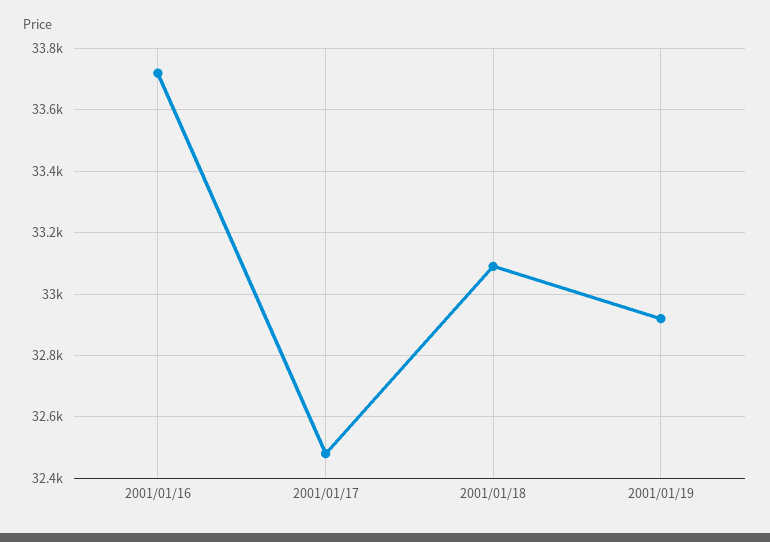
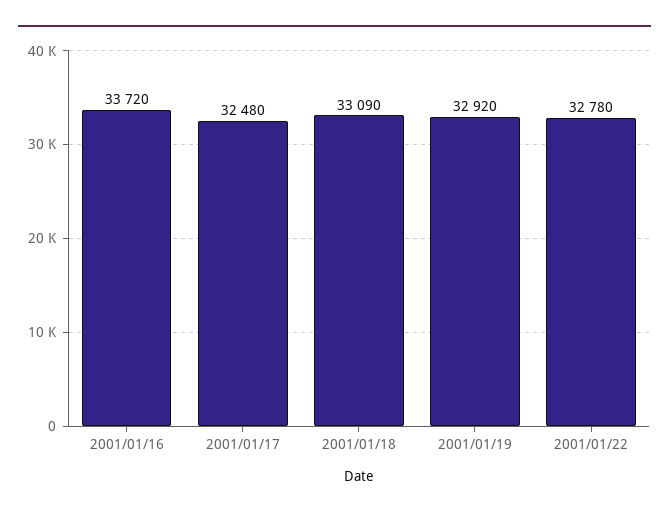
2001/01/22: none -> 32780

